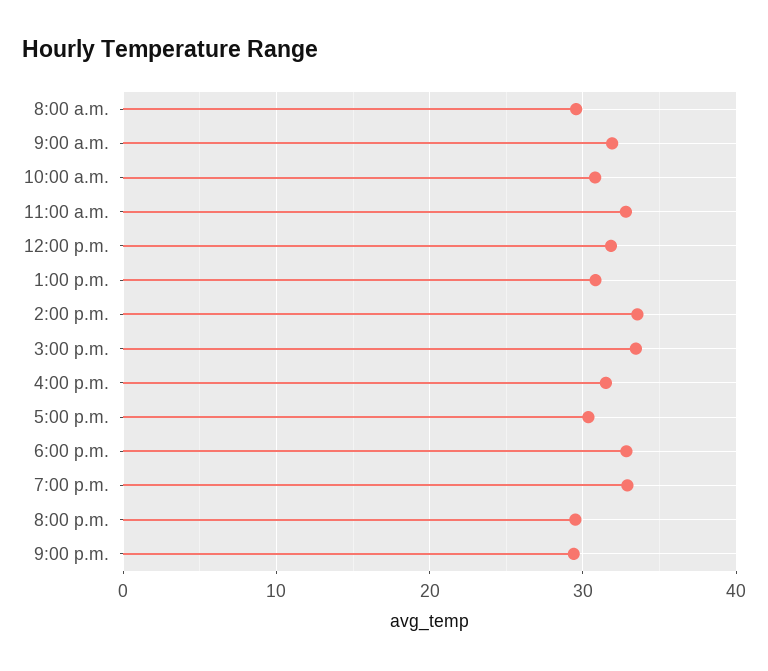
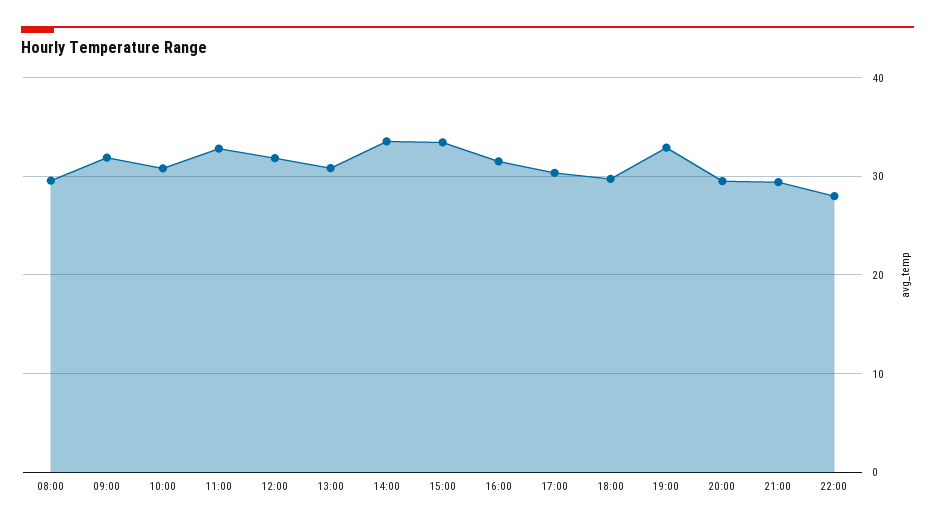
6:00 p.m.: 33 -> 30
22:00: none -> 28

